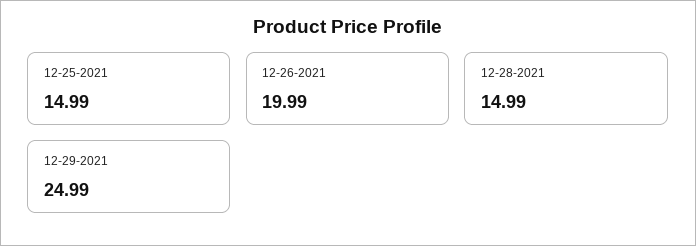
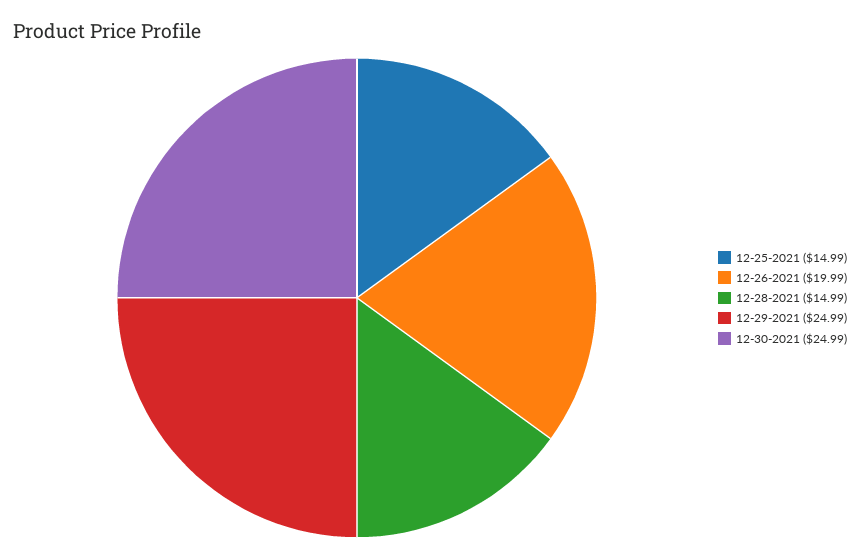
12-30-2021: none -> 24.99

